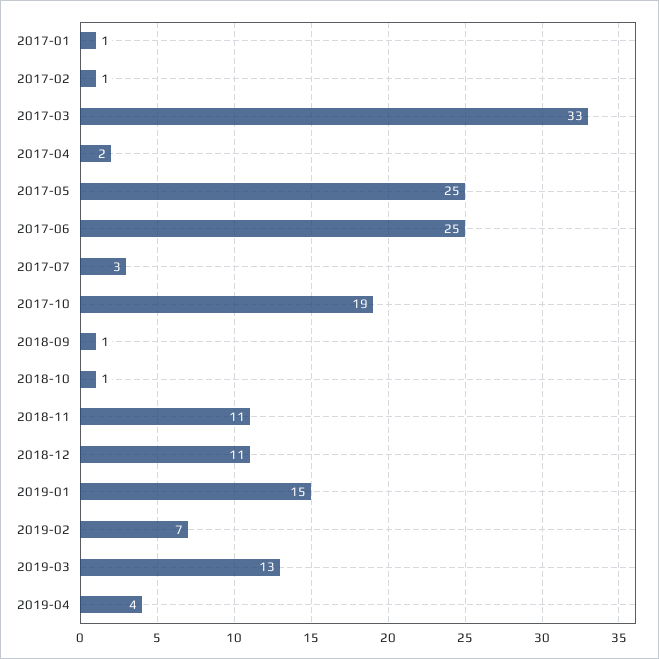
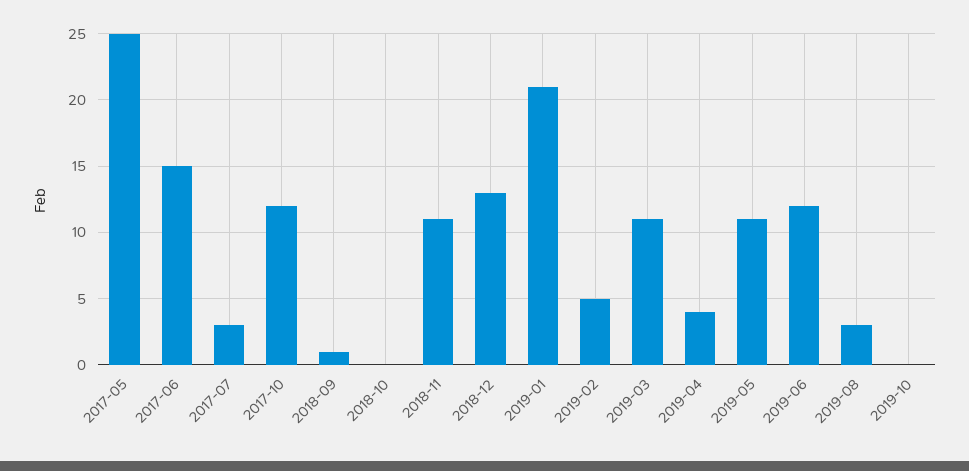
2017-01: 1 -> none
2017-02: 1 -> none
2017-03: 33 -> none
2017-04: 2 -> none
2017-06: 25 -> 15
2017-10: 19 -> 12
2018-10: 1 -> 0
2018-12: 11 -> 13
2019-01: 15 -> 21
2019-02: 7 -> 5
2019-03: 13 -> 11
2019-05: none -> 11
2019-06: none -> 12
2019-08: none -> 3
2019-10: none -> 0

